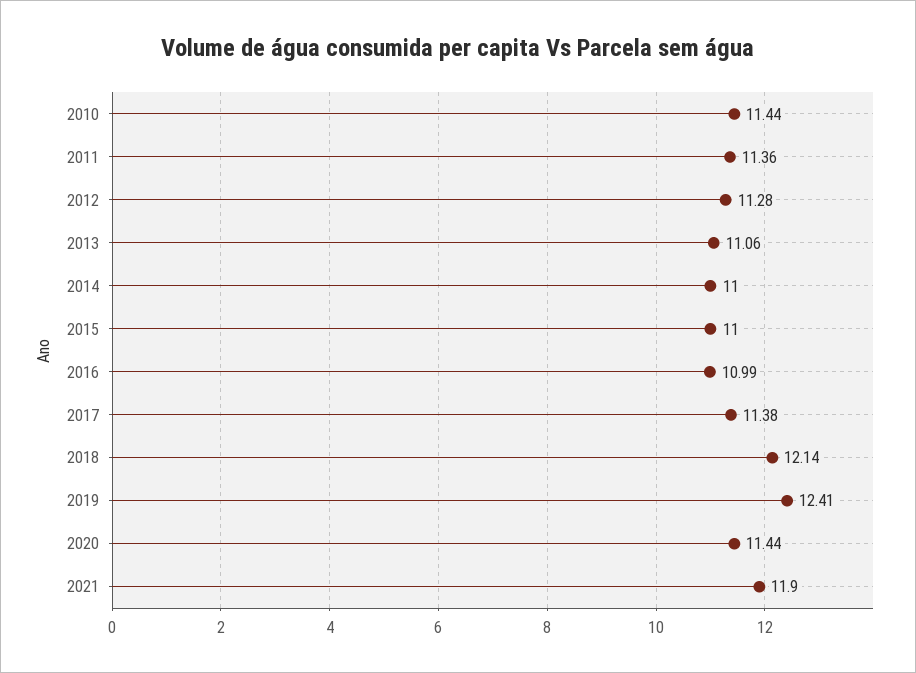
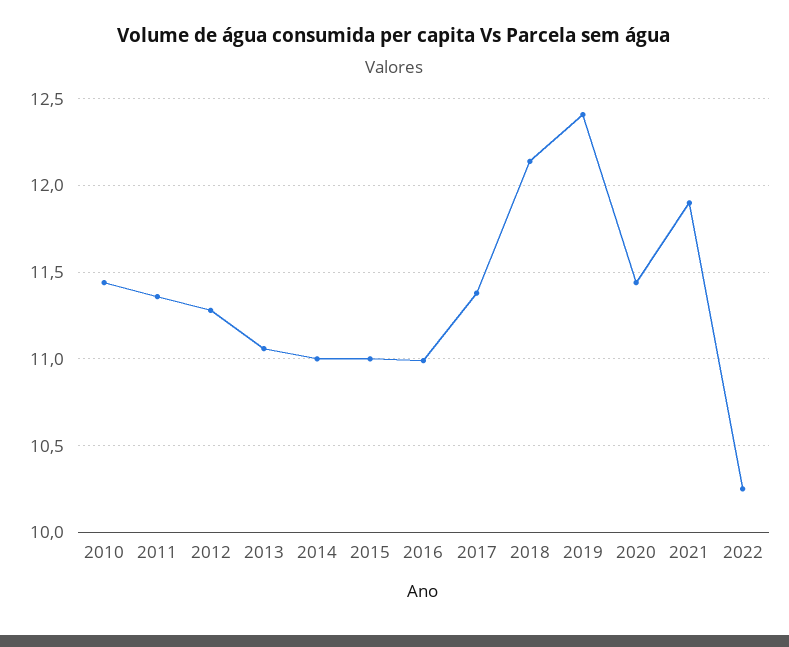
2022: none -> 10.25

